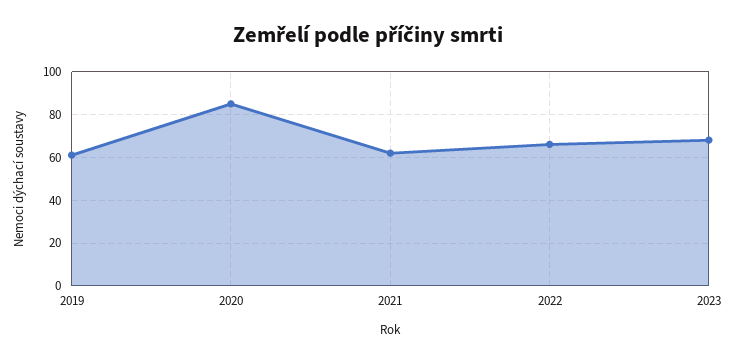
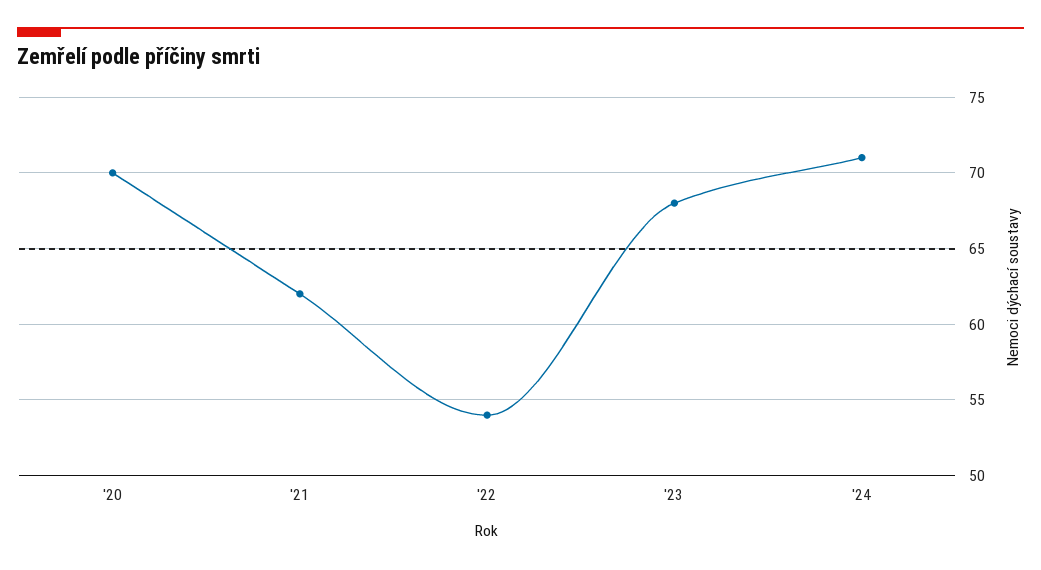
2019: 60 -> none
2020: 85 -> 70
2022: 65 -> 54
'24: none -> 71

